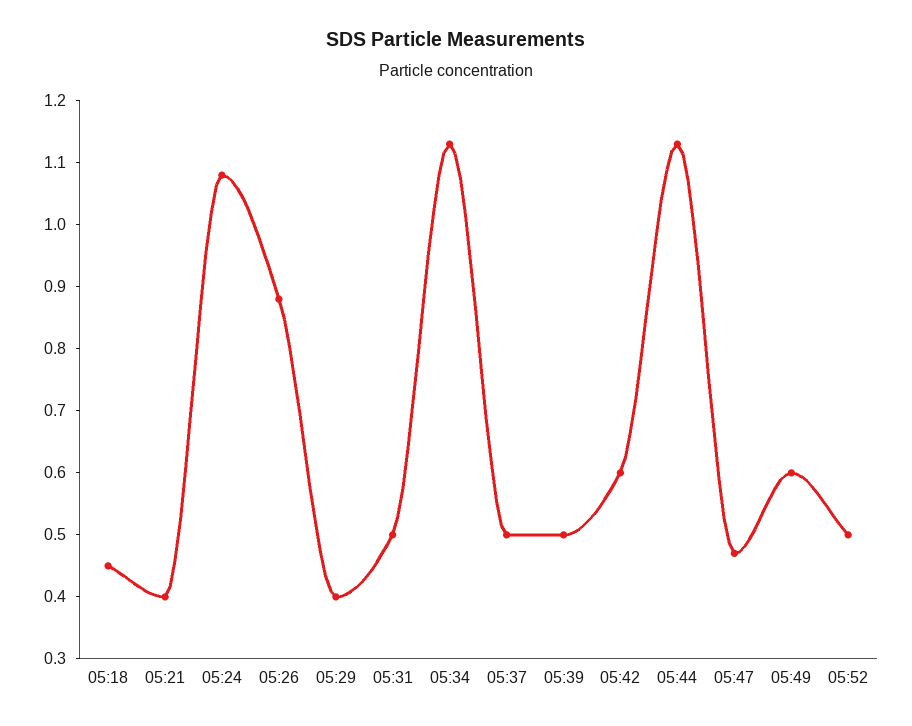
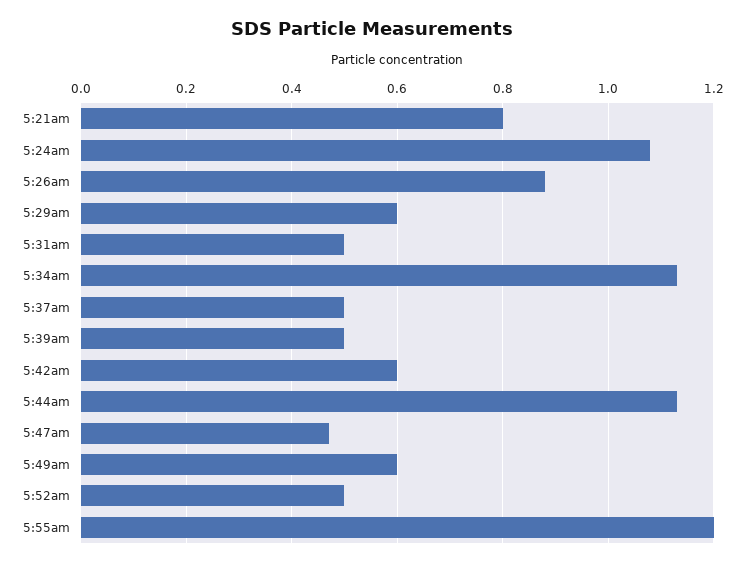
05:18: 0.45 -> none
05:21: 0.4 -> 0.8
05:29: 0.4 -> 0.6
5:55am: none -> 1.2

